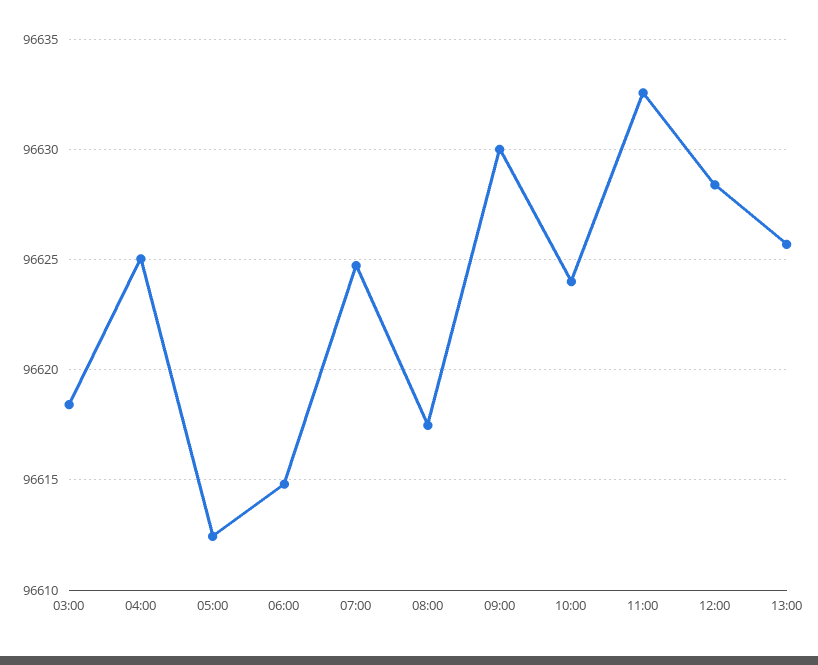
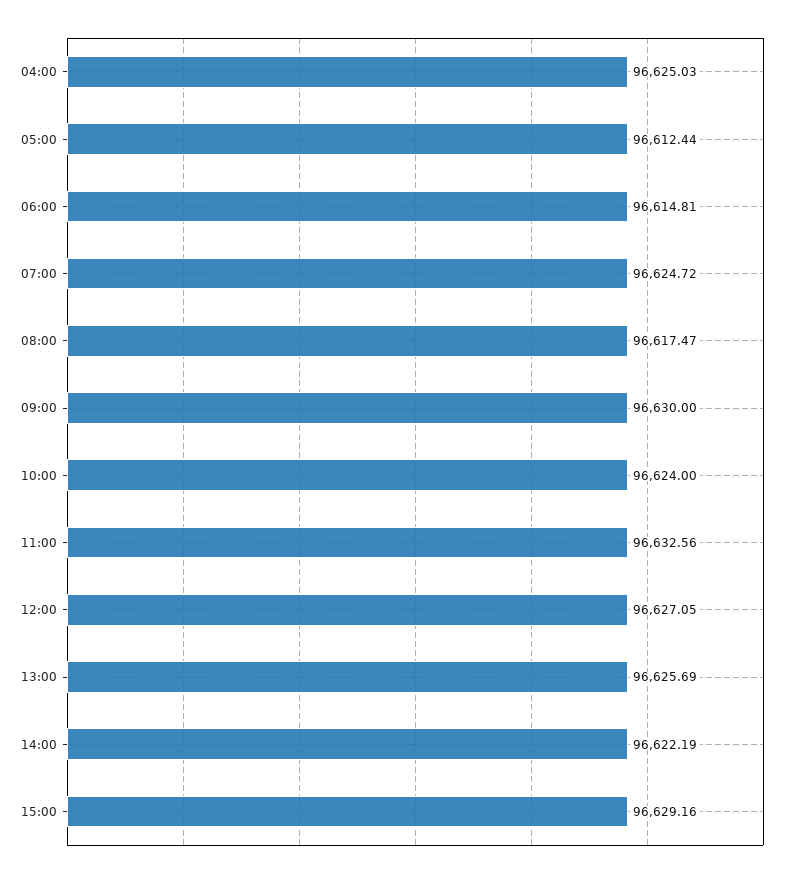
03:00: 96618.5 -> none
12:00: 96628.5 -> 96627.05
14:00: none -> 96622.19
15:00: none -> 96629.16

